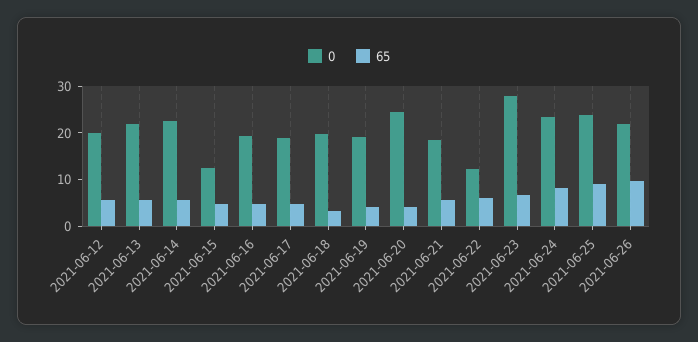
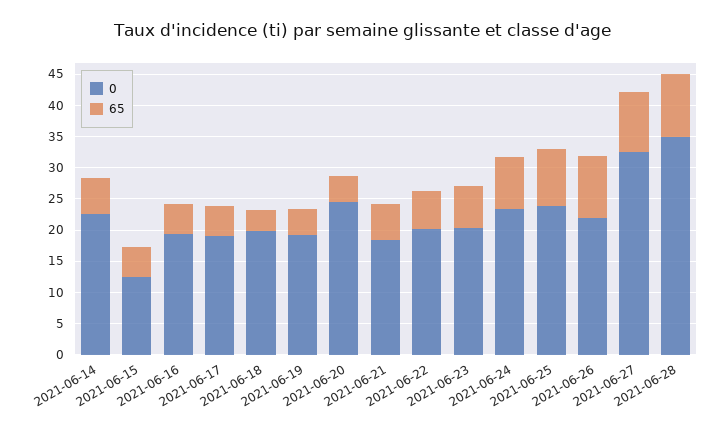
0, 2021-06-12: 20 -> none
65, 2021-06-12: 6 -> none
0, 2021-06-13: 22 -> none
65, 2021-06-13: 6 -> none
0, 2021-06-22: 12 -> 20
0, 2021-06-23: 28 -> 20
0, 2021-06-27: none -> 32.5
65, 2021-06-27: none -> 10
0, 2021-06-28: none -> 35
65, 2021-06-28: none -> 10

